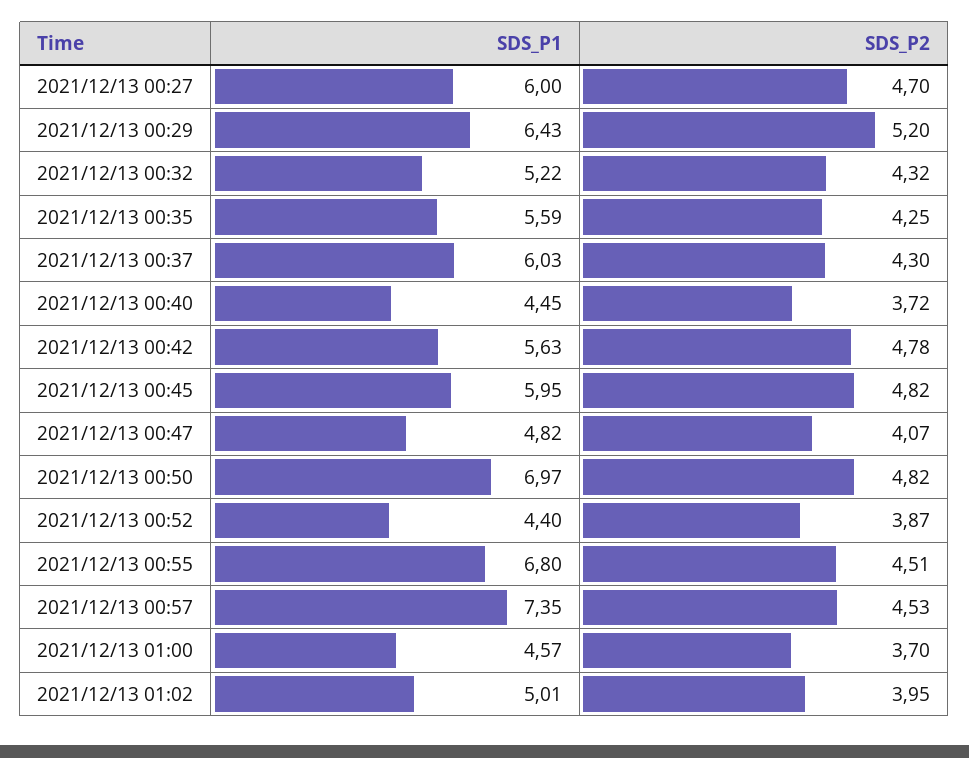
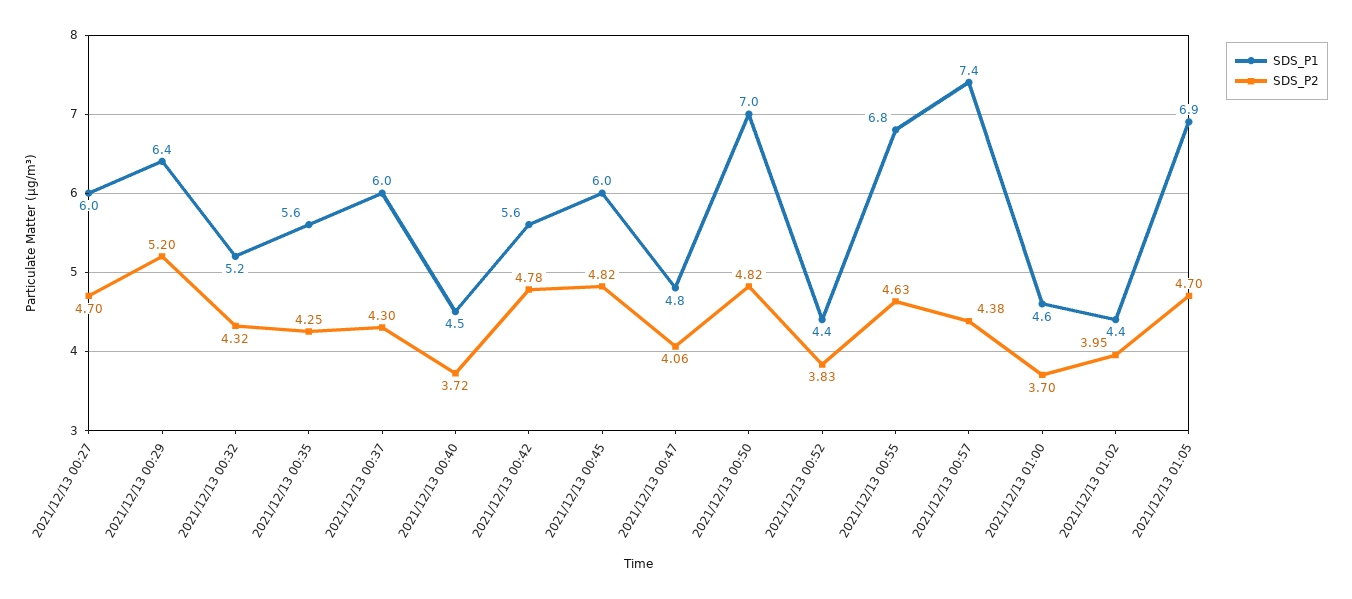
SDS_P2, 2021/12/13 00:47: 4.07 -> 4.06
SDS_P2, 2021/12/13 00:52: 3.87 -> 3.83
SDS_P2, 2021/12/13 00:55: 4.51 -> 4.63
SDS_P2, 2021/12/13 00:57: 4.53 -> 4.38
SDS_P1, 2021/12/13 01:02: 5.01 -> 4.4
SDS_P1, 2021/12/13 01:05: none -> 6.9
SDS_P2, 2021/12/13 01:05: none -> 4.7

